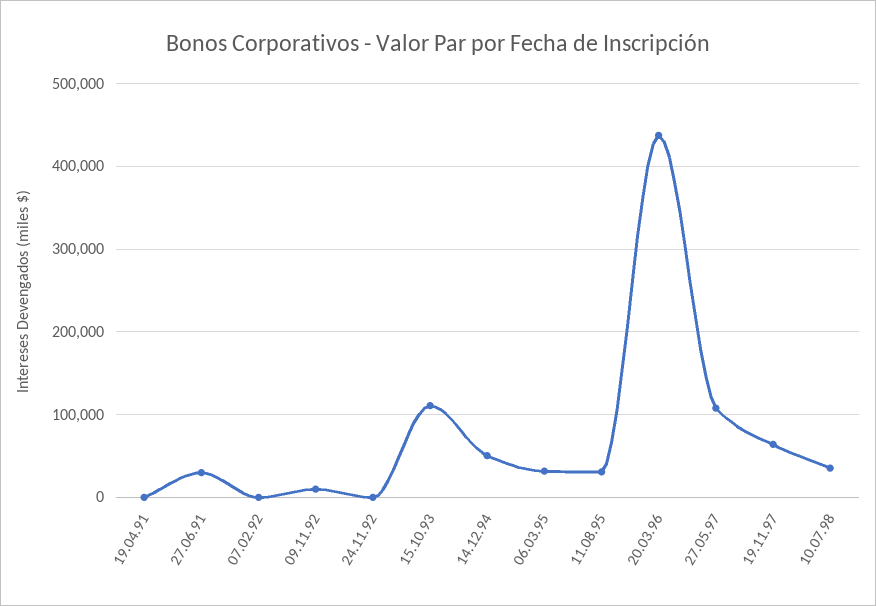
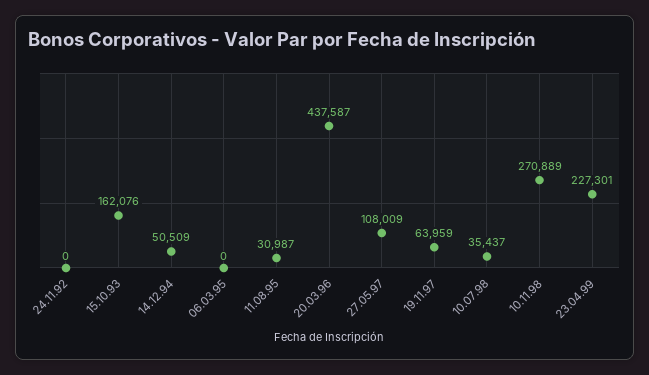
19.04.91: 0 -> none
27.06.91: 30000 -> none
07.02.92: 0 -> none
09.11.92: 10000 -> none
15.10.93: 110000 -> 162076
06.03.95: 30000 -> 0
10.11.98: none -> 270889
23.04.99: none -> 227301

